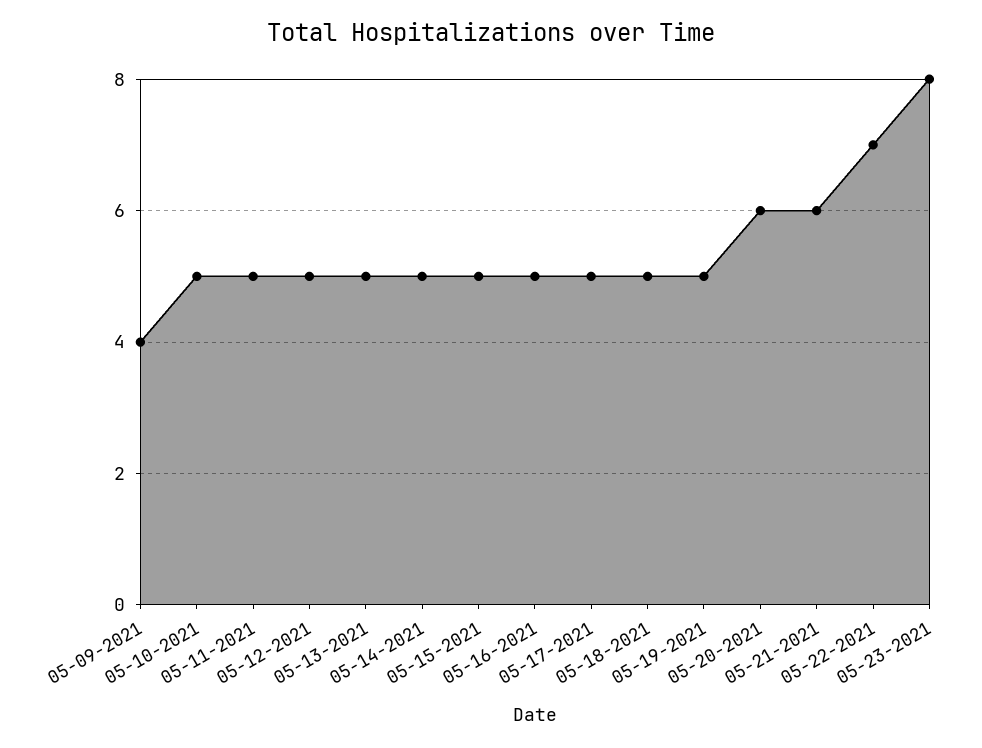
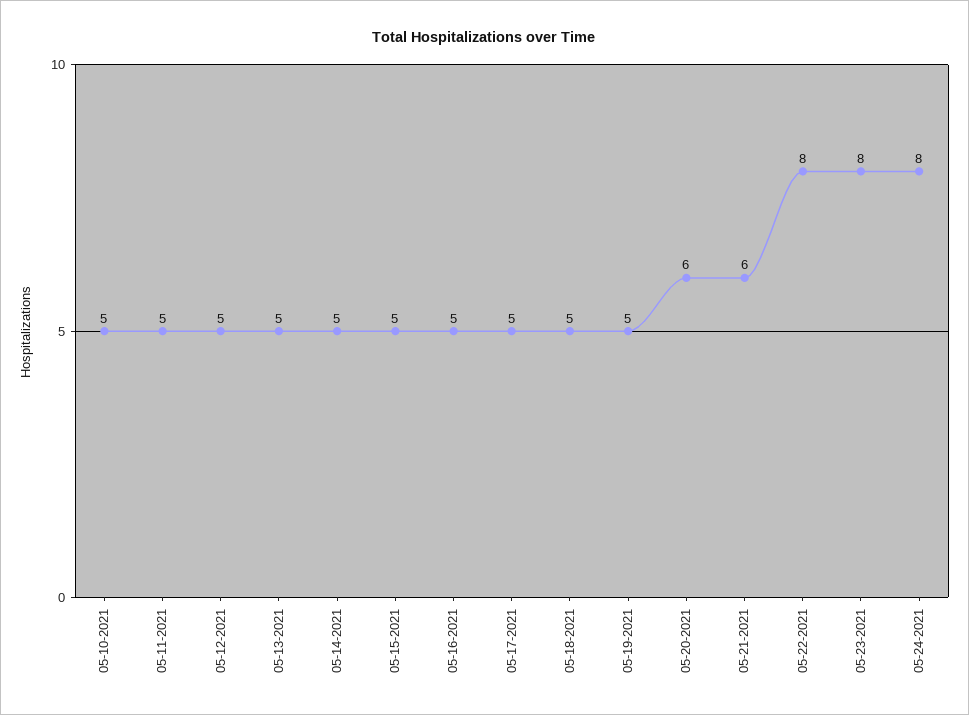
05-09-2021: 4 -> none
05-22-2021: 7 -> 8
05-24-2021: none -> 8

